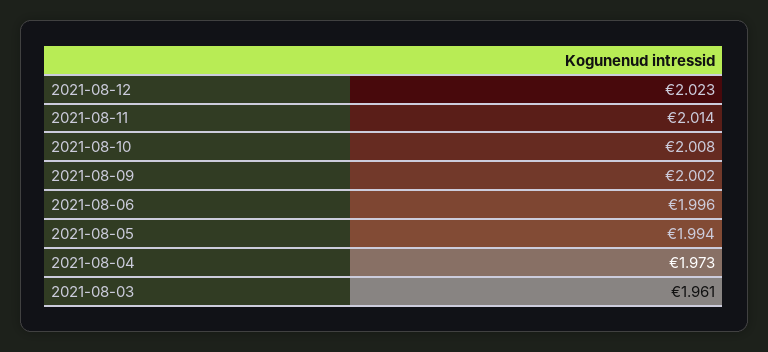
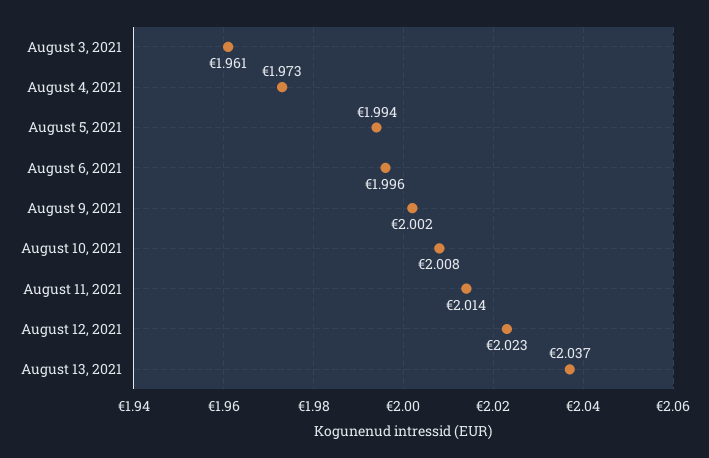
August 13, 2021: none -> 2.037

